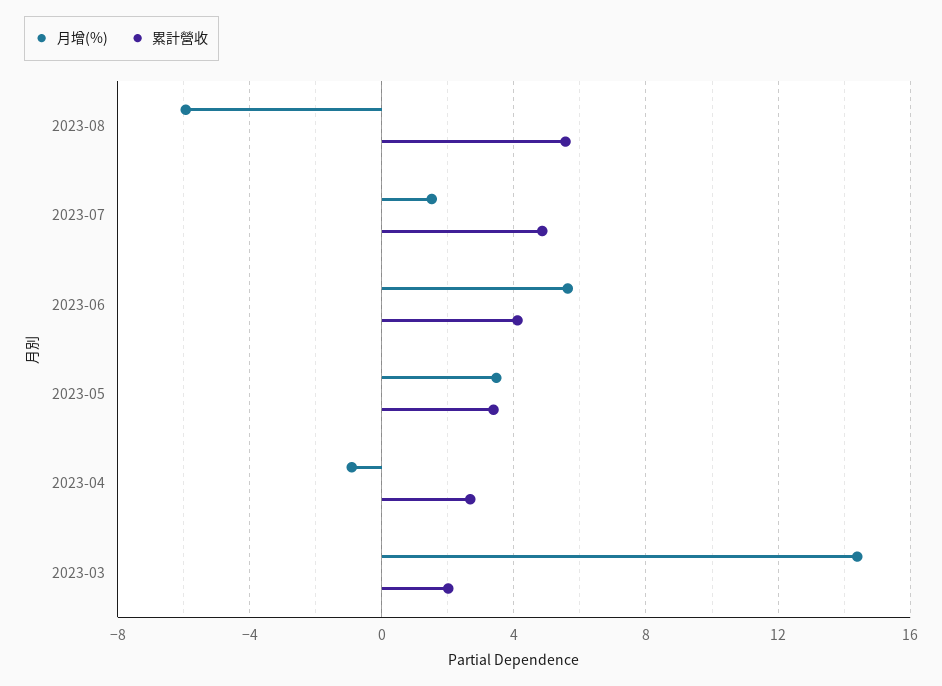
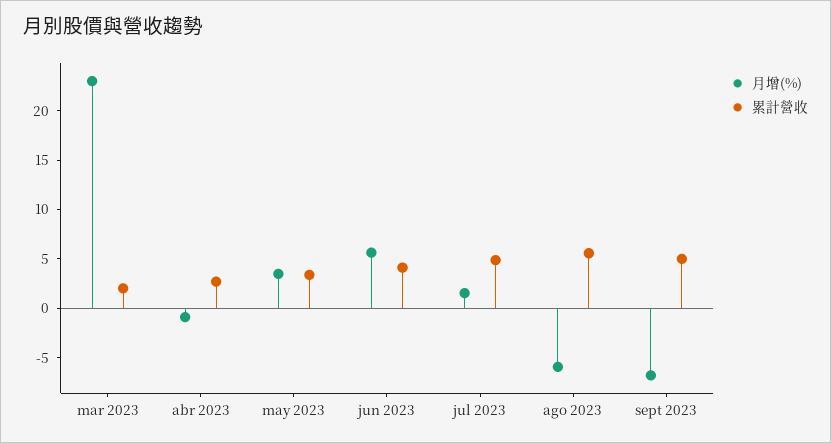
月增(%), 2023-03: 14.5 -> 23
月增(%), sept 2023: none -> -7
累計營收, sept 2023: none -> 5

